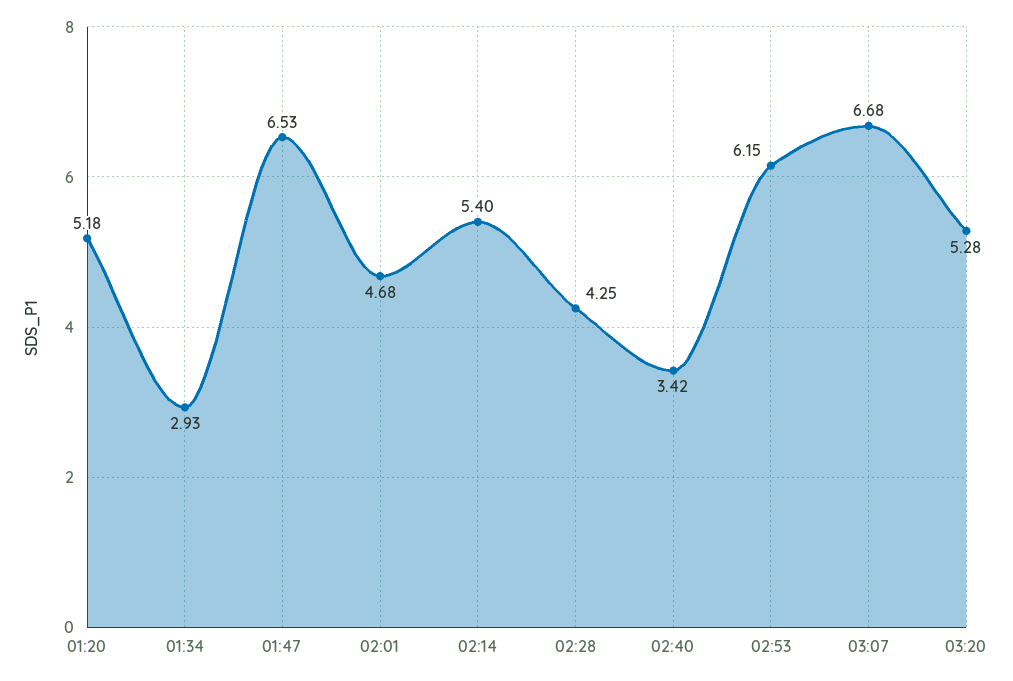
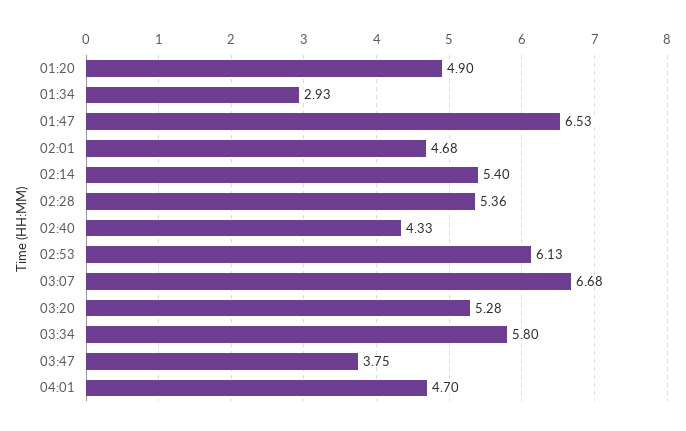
01:20: 5.18 -> 4.9
02:28: 4.25 -> 5.36
02:40: 3.42 -> 4.33
02:53: 6.15 -> 6.13
03:34: none -> 5.8
03:47: none -> 3.75
04:01: none -> 4.7

